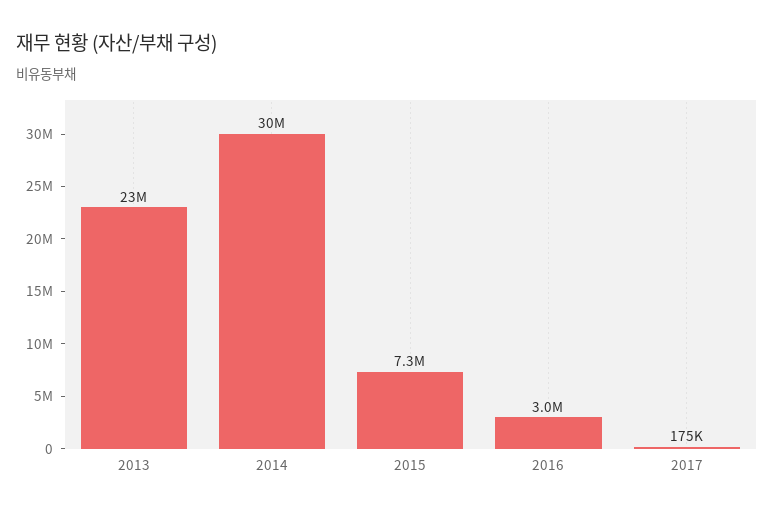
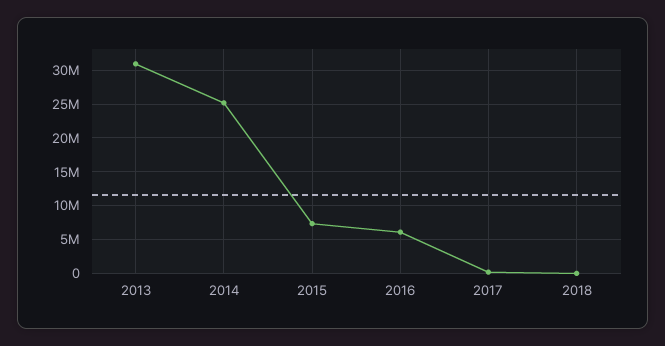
2013: 23000000 -> 31000000
2014: 30000000 -> 25000000
2016: 3000000 -> 6000000
2018: none -> 0

